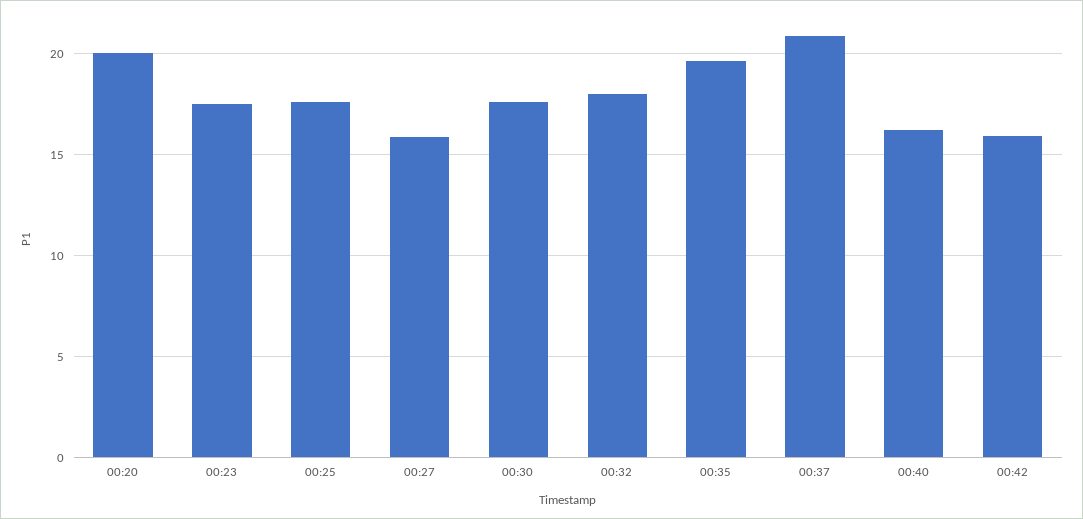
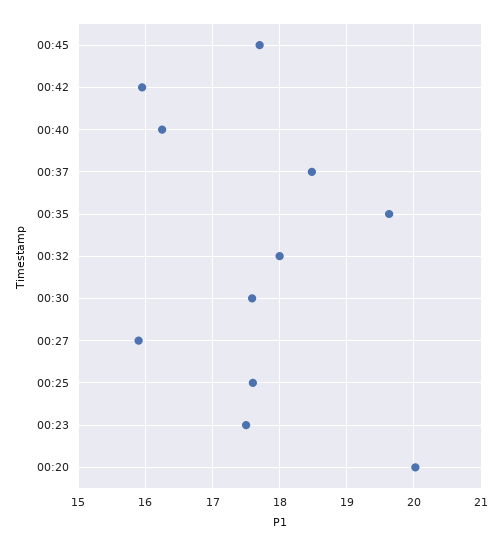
00:37: 21 -> 18.5
00:45: none -> 17.7

